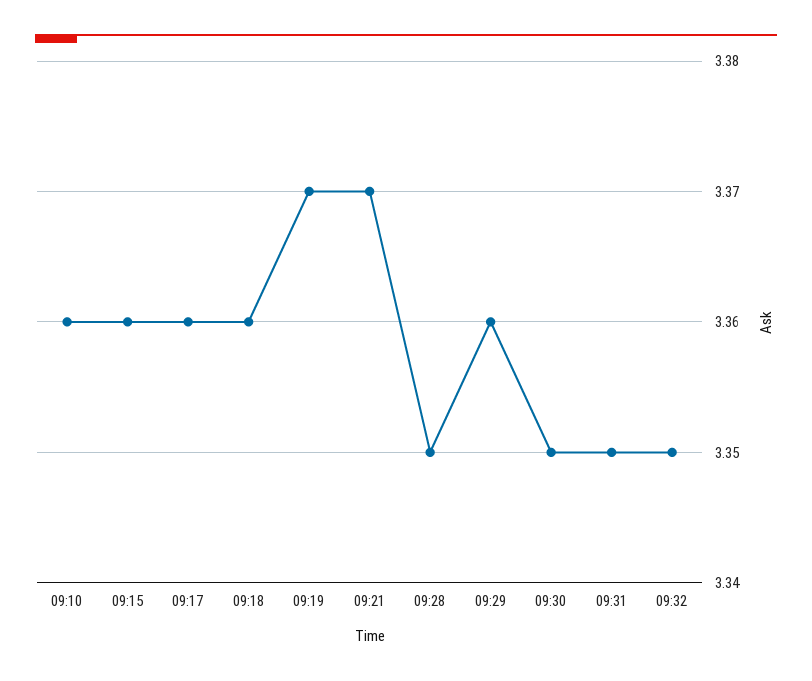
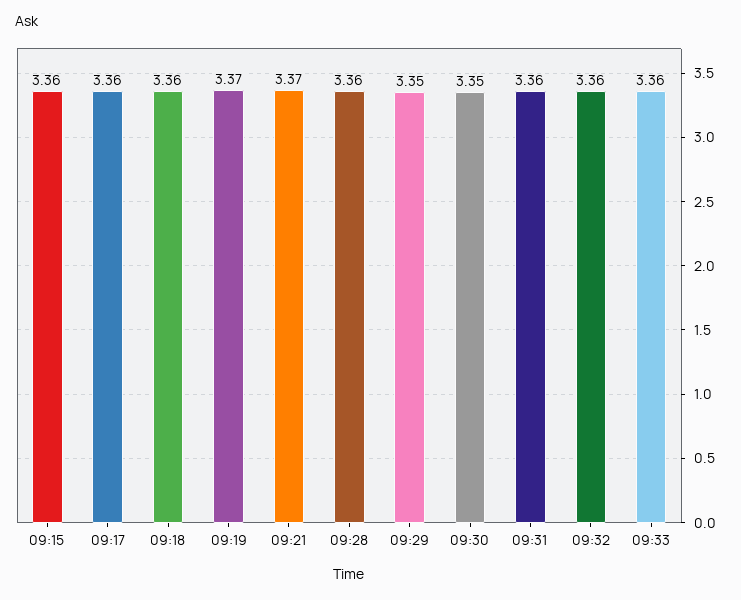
09:10: 3.36 -> none
09:28: 3.35 -> 3.36
09:29: 3.36 -> 3.35
09:31: 3.35 -> 3.36
09:32: 3.35 -> 3.36
09:33: none -> 3.36

